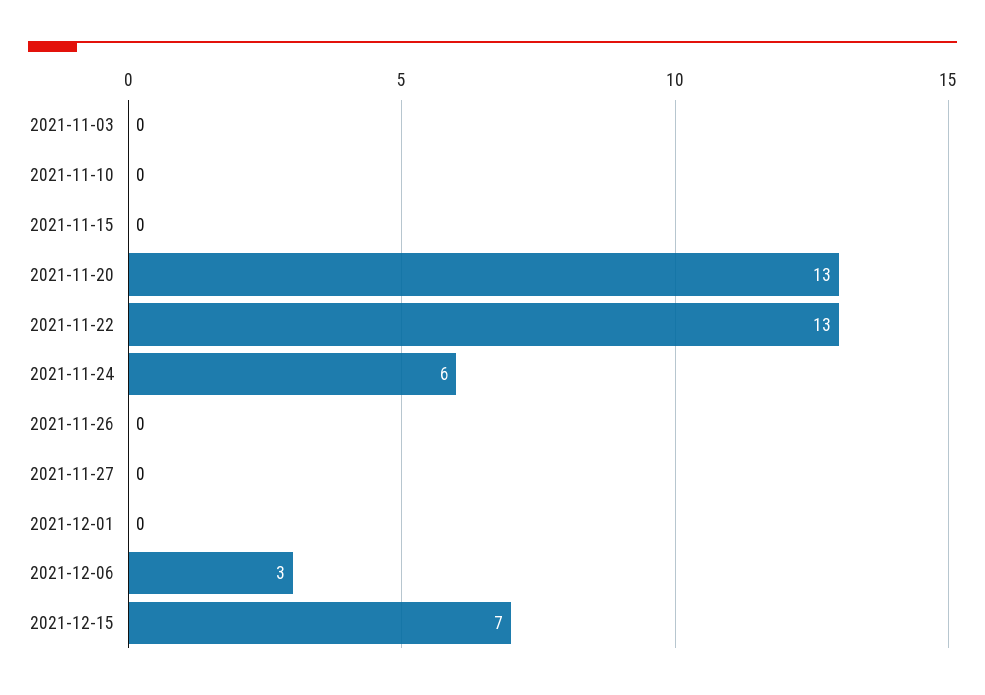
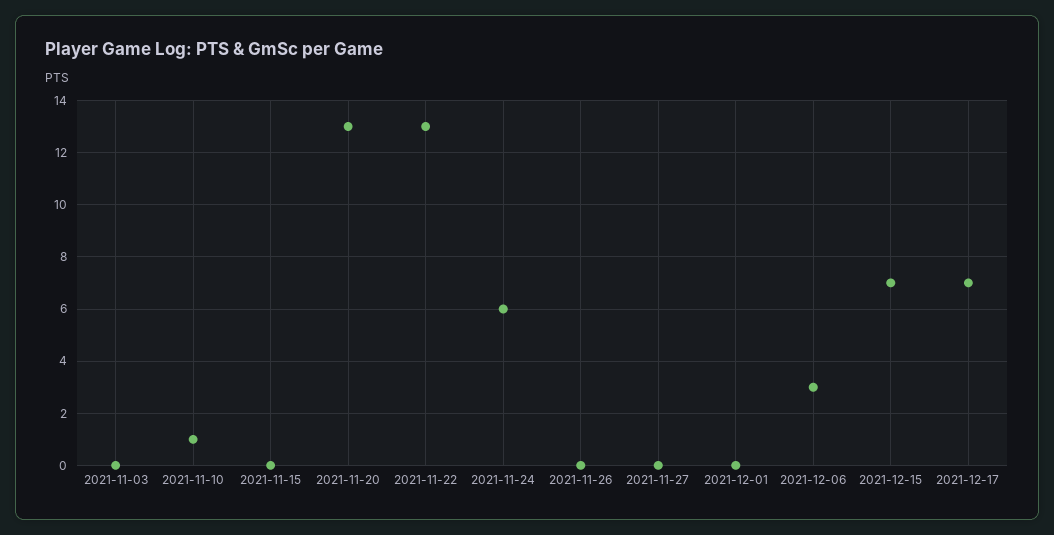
2021-11-10: 0 -> 1
2021-12-17: none -> 7

